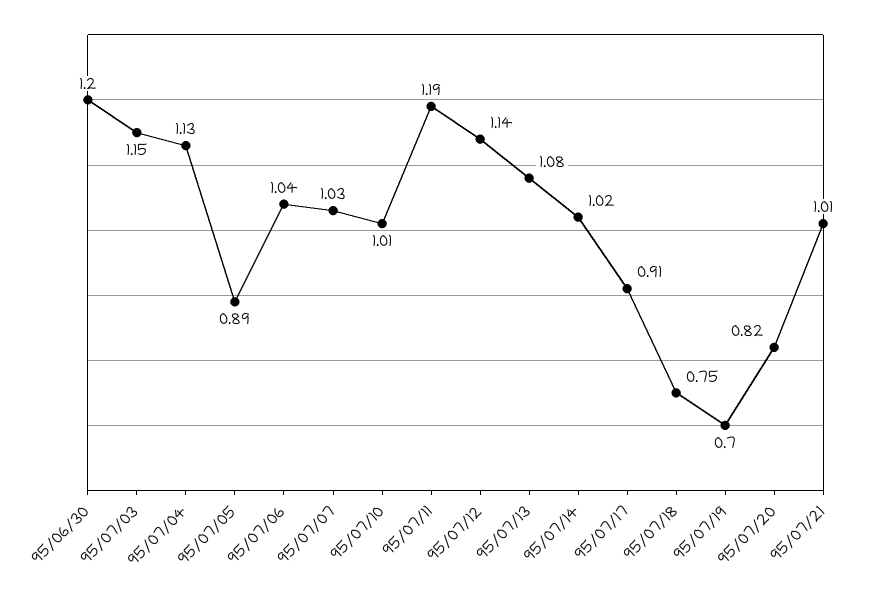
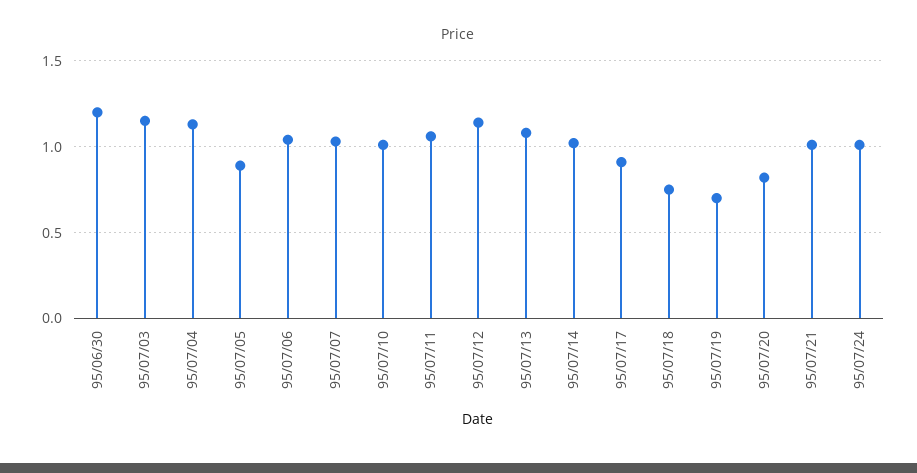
95/07/11: 1.19 -> 1.05
95/07/24: none -> 1

